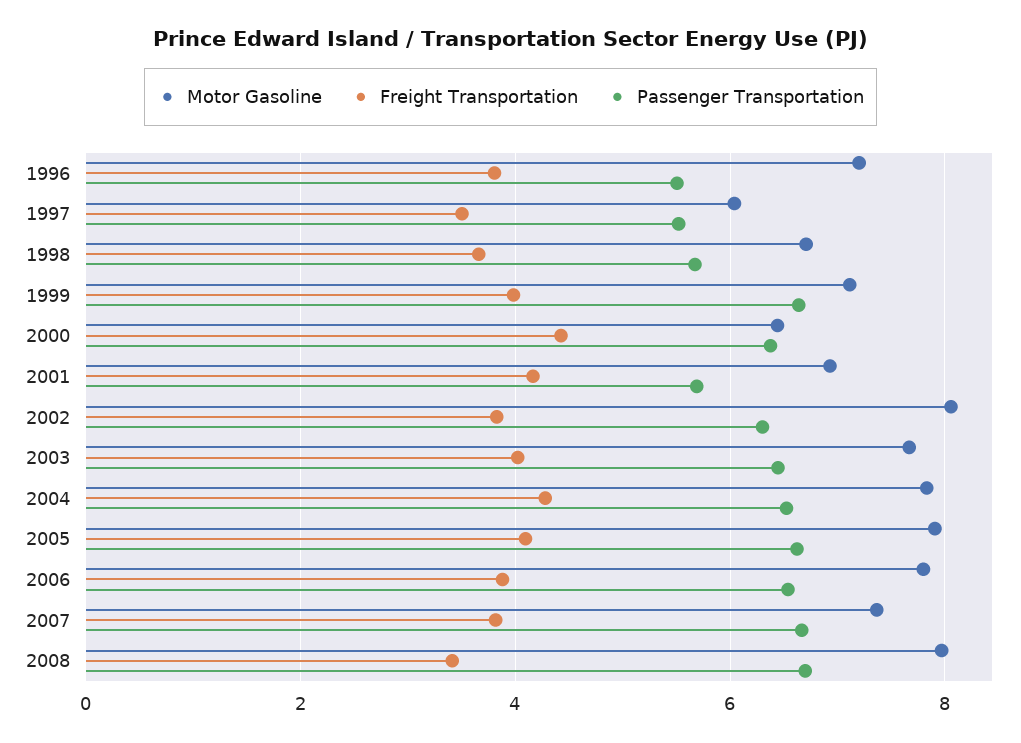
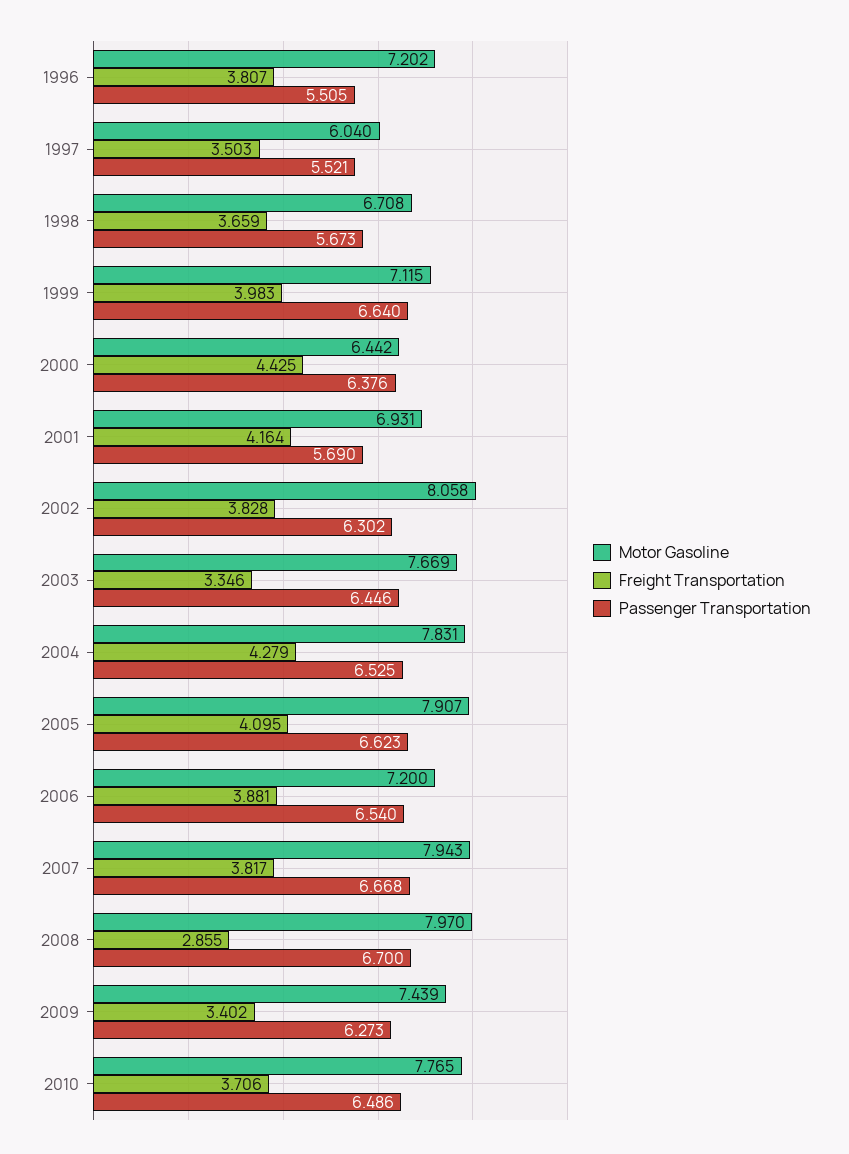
Freight Transportation, 2003: 4 -> 3.346
Motor Gasoline, 2006: 7.8 -> 7.2
Motor Gasoline, 2007: 7.4 -> 7.943
Freight Transportation, 2008: 3.4 -> 2.855
Motor Gasoline, 2009: none -> 7.439
Freight Transportation, 2009: none -> 3.402
Passenger Transportation, 2009: none -> 6.273
Motor Gasoline, 2010: none -> 7.765
Freight Transportation, 2010: none -> 3.706
Passenger Transportation, 2010: none -> 6.486

